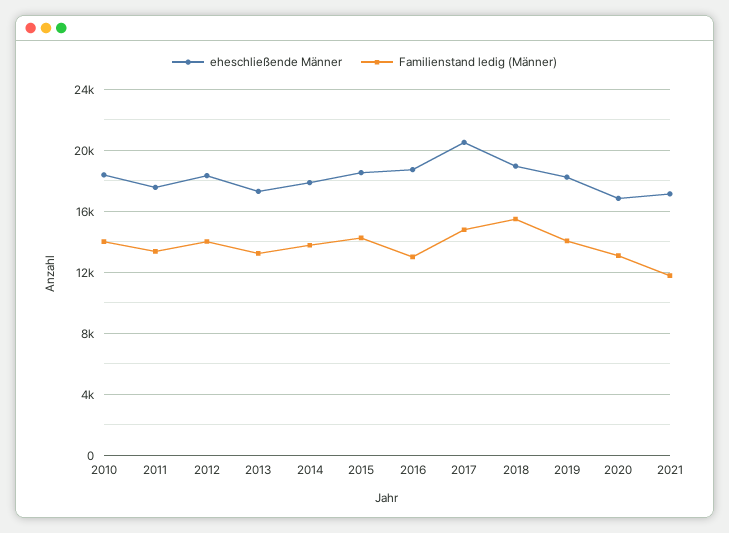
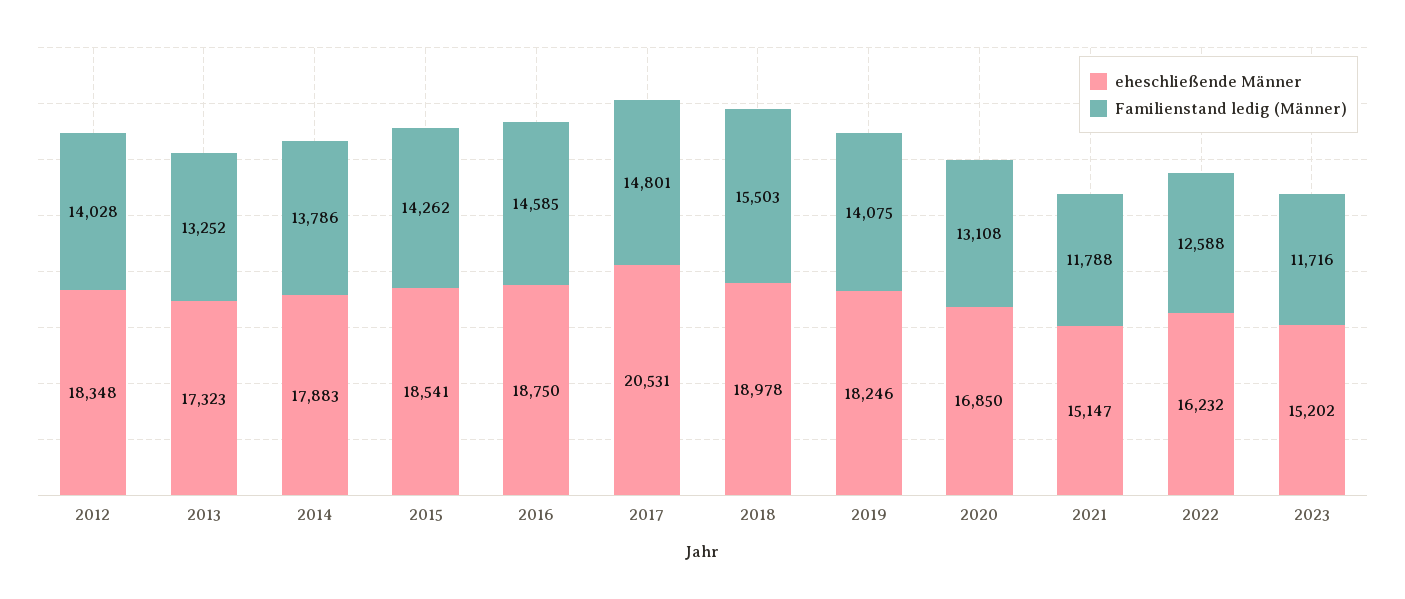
eheschließende Männer, 2010: 18500 -> none
Familienstand ledig (Männer), 2010: 14000 -> none
eheschließende Männer, 2011: 17500 -> none
Familienstand ledig (Männer), 2011: 13500 -> none
Familienstand ledig (Männer), 2016: 13000 -> 14585
eheschließende Männer, 2021: 17000 -> 15147
eheschließende Männer, 2022: none -> 16232
Familienstand ledig (Männer), 2022: none -> 12588
eheschließende Männer, 2023: none -> 15202
Familienstand ledig (Männer), 2023: none -> 11716

